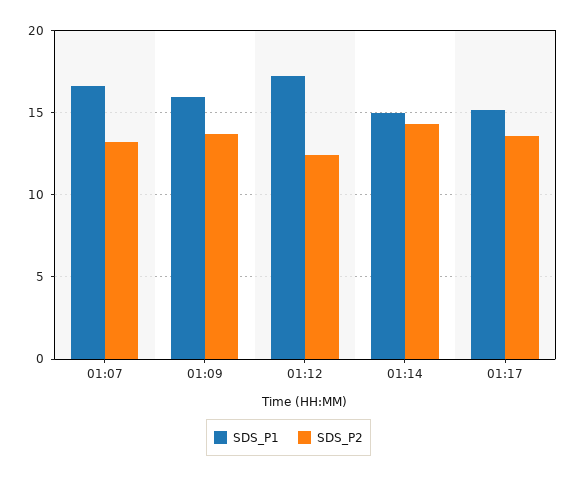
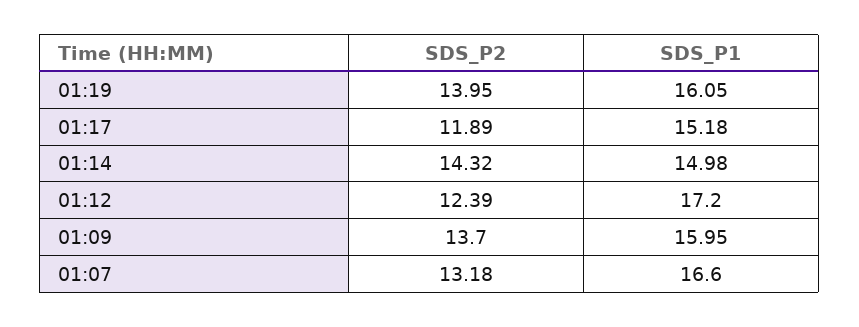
SDS_P2, 01:17: 13.5 -> 11.89
SDS_P2, 01:19: none -> 13.95
SDS_P1, 01:19: none -> 16.05

